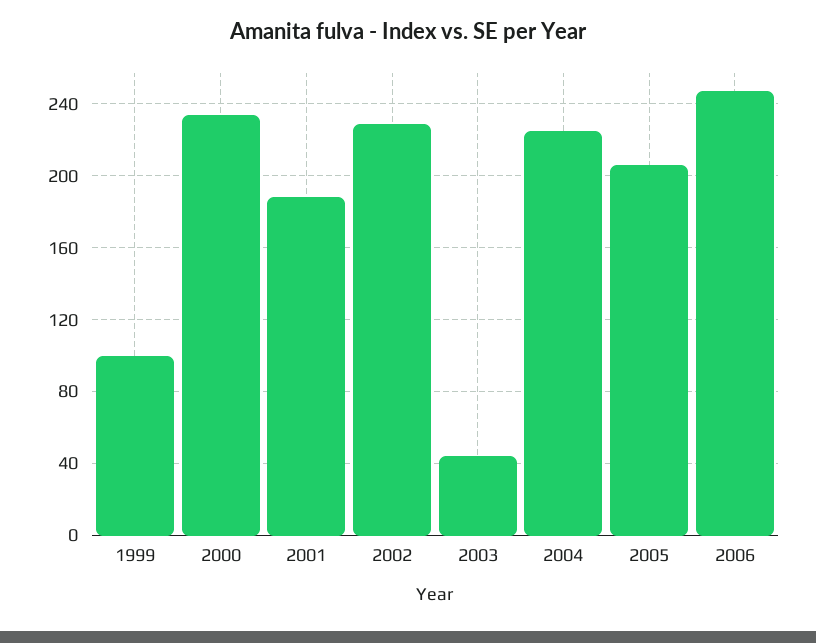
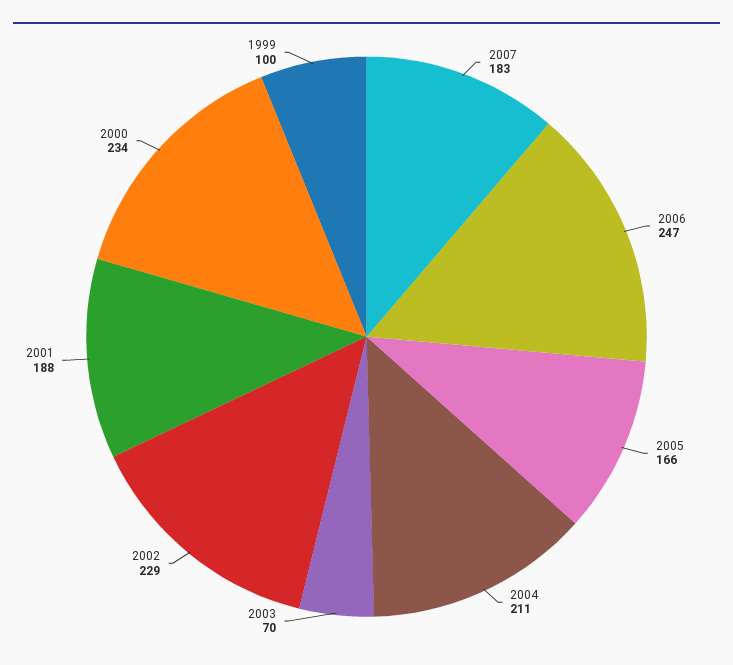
2003: 45 -> 70
2004: 225 -> 211
2005: 205 -> 166
2007: none -> 183

